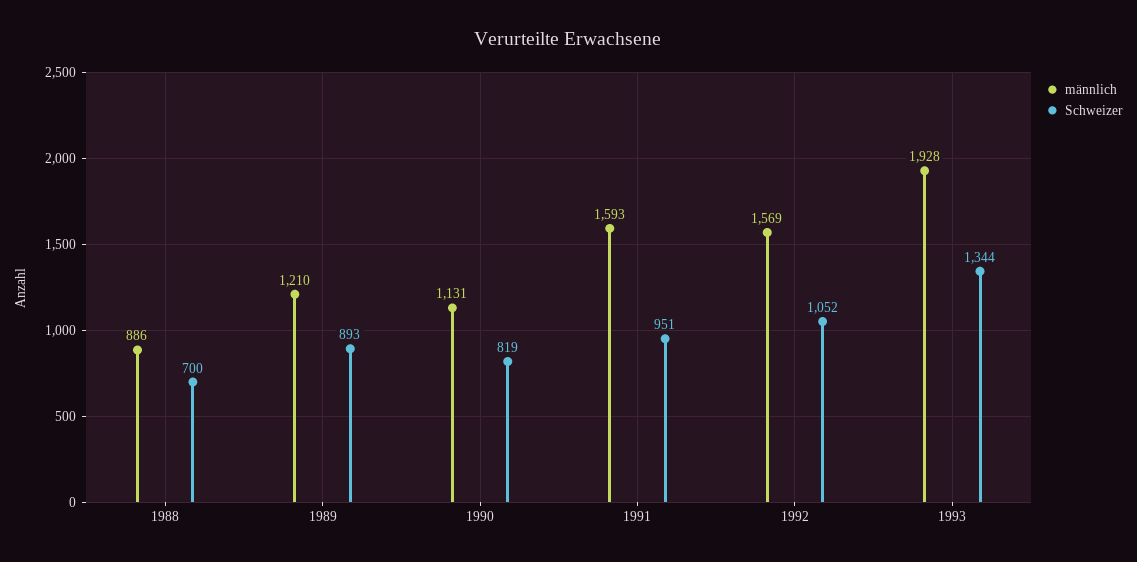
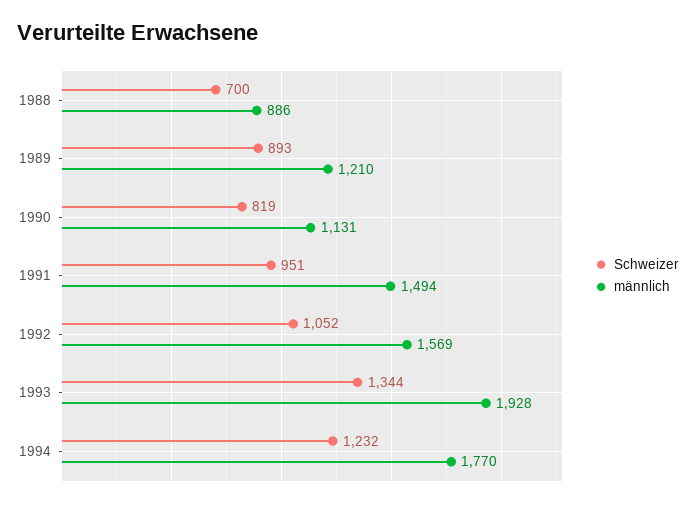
männlich, 1991: 1593 -> 1494
Schweizer, 1994: none -> 1232
männlich, 1994: none -> 1770

